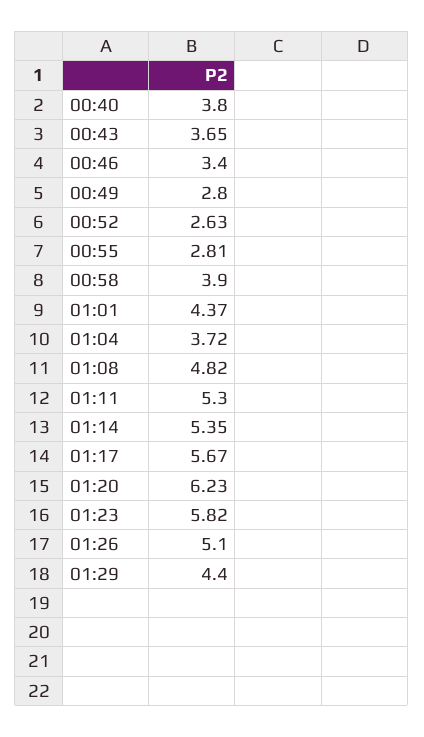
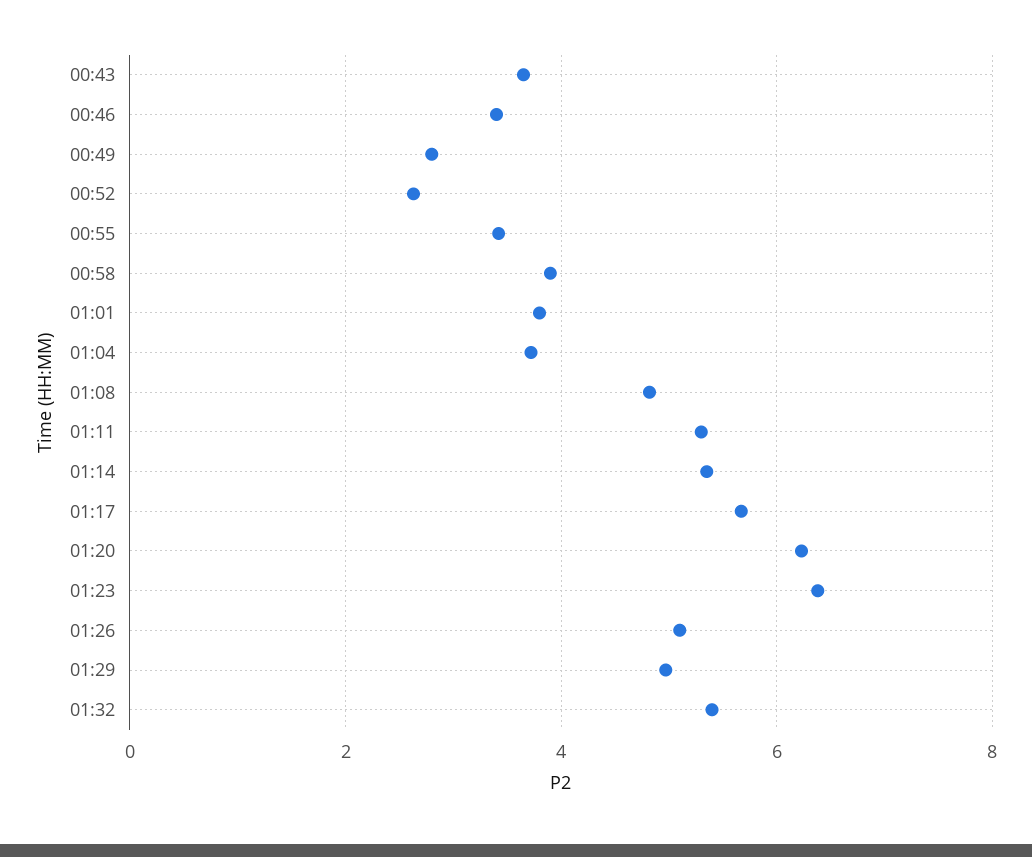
00:40: 3.8 -> none
00:55: 2.81 -> 3.4
01:01: 4.37 -> 3.8
01:23: 5.82 -> 6.4
01:29: 4.4 -> 5
01:32: none -> 5.4

